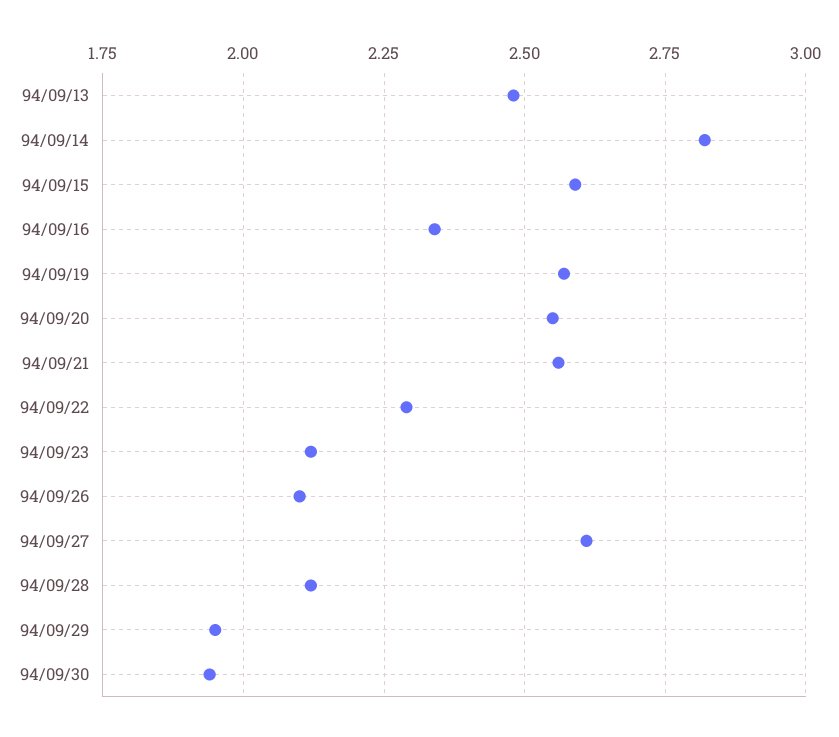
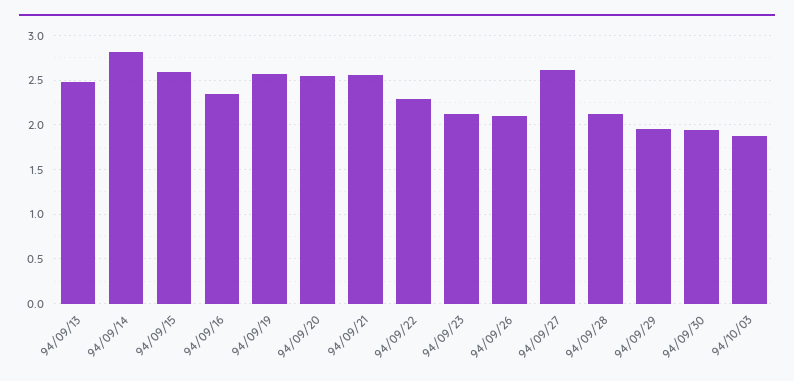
94/10/03: none -> 1.9

